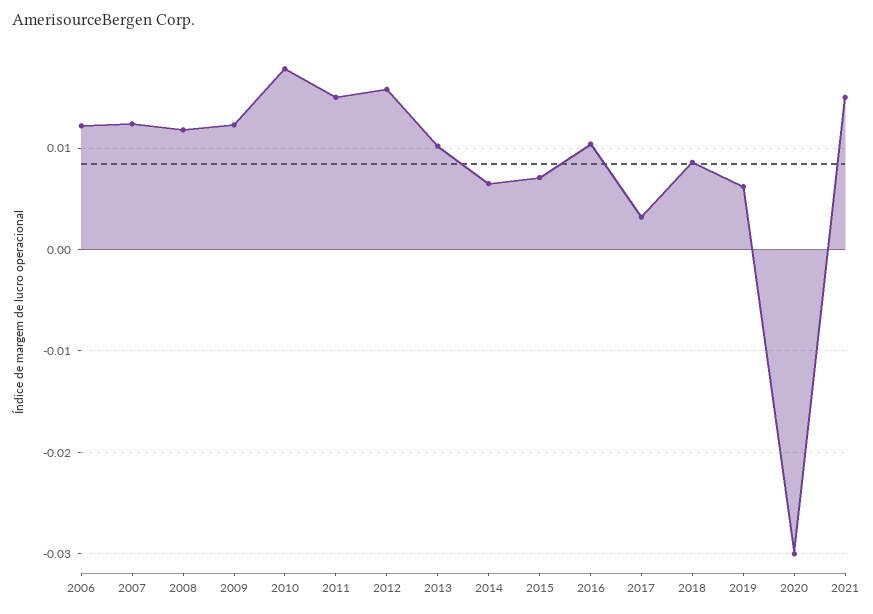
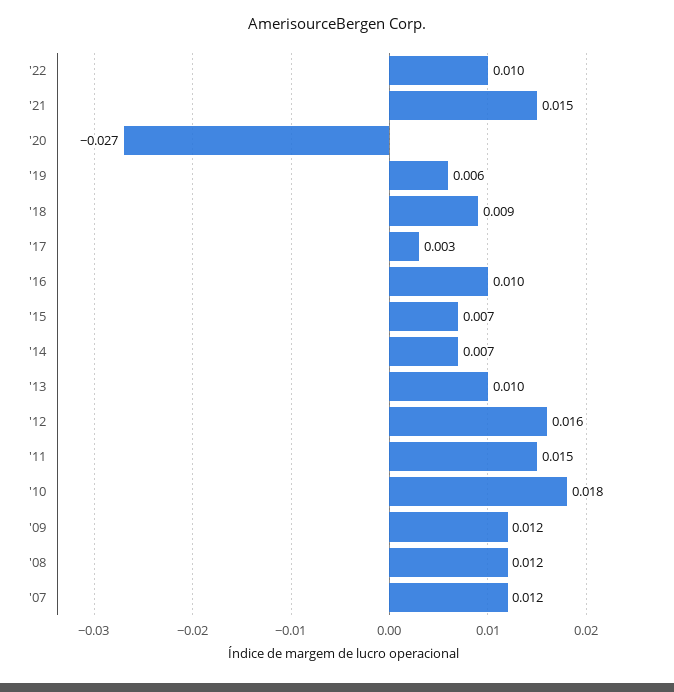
2006: 0.012 -> none
2020: -0.03 -> -0.027
'22: none -> 0.01

